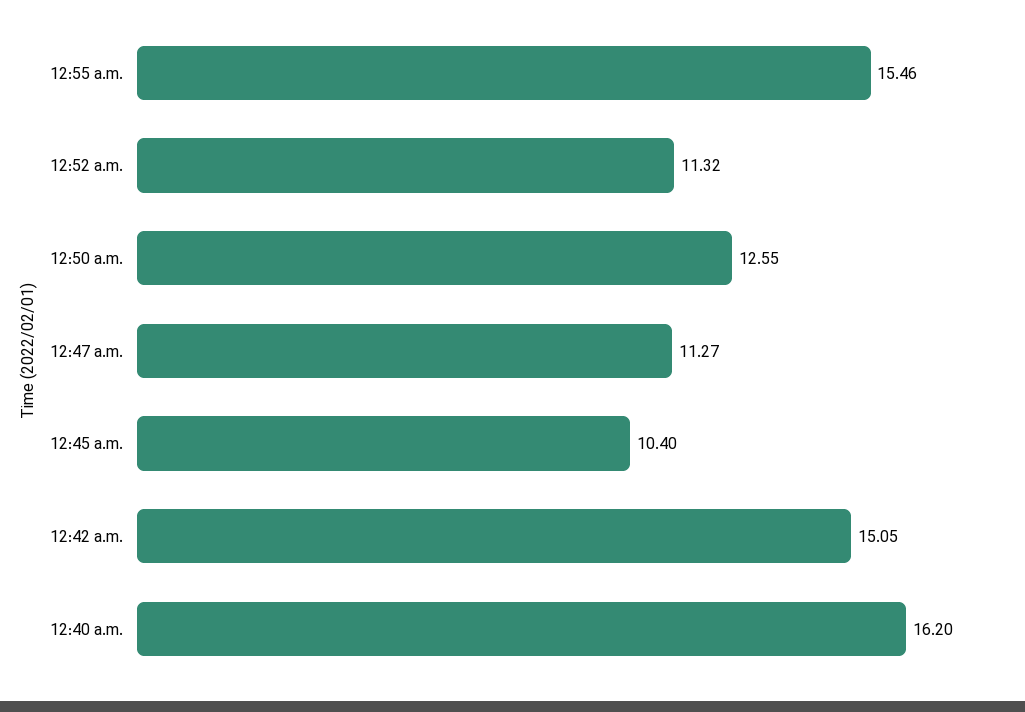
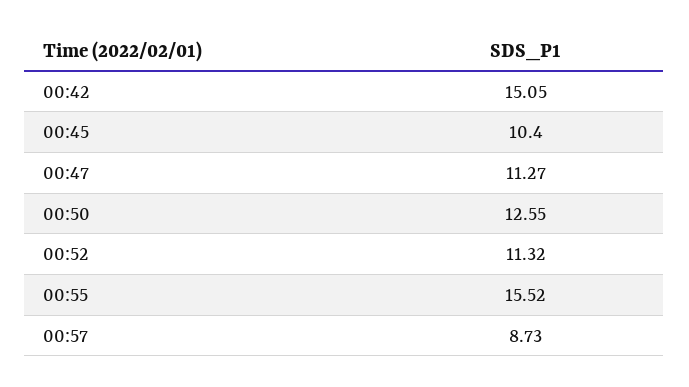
12:55 a.m.: 15.46 -> 15.52
12:40 a.m.: 16.2 -> none
00:57: none -> 8.73

